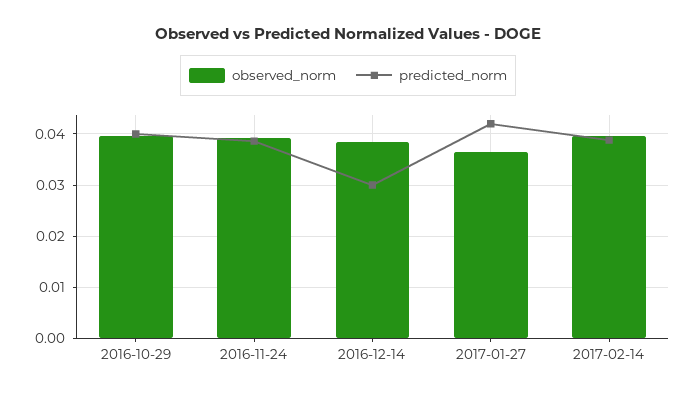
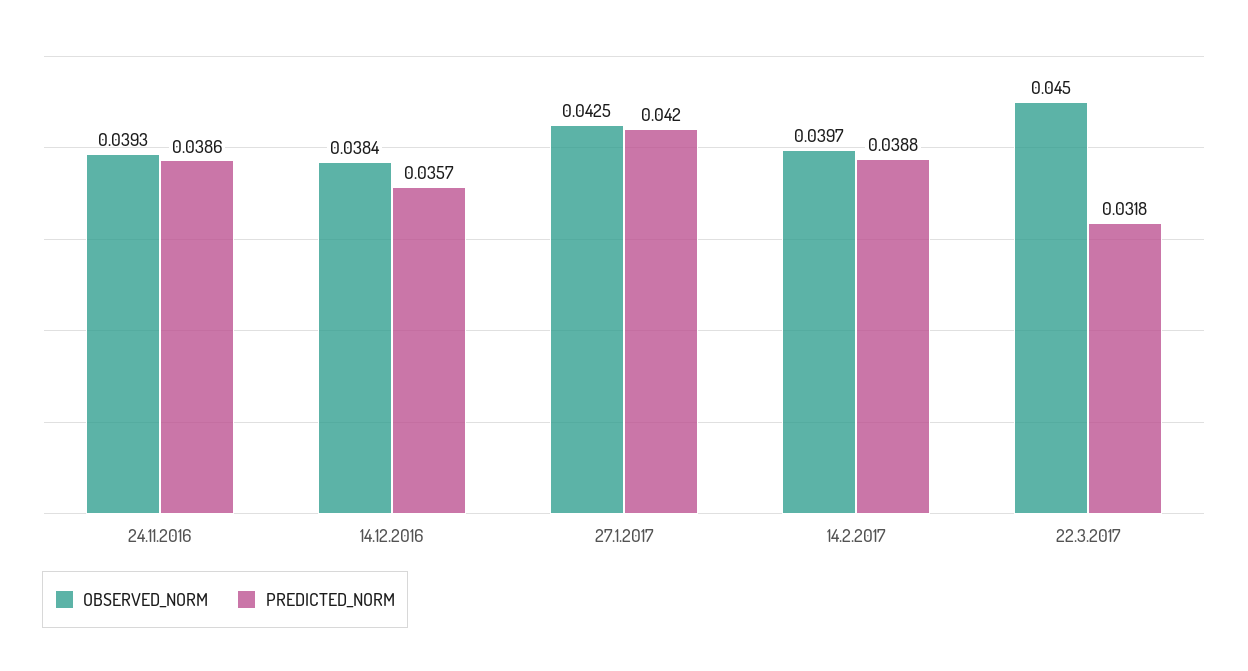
observed_norm, 2016-10-29: 0.04 -> none
predicted_norm, 2016-10-29: 0.04 -> none
predicted_norm, 2016-12-14: 0.03 -> 0.0357
observed_norm, 2017-01-27: 0.036 -> 0.0425
observed_norm, 22.3.2017: none -> 0.045
predicted_norm, 22.3.2017: none -> 0.0318

